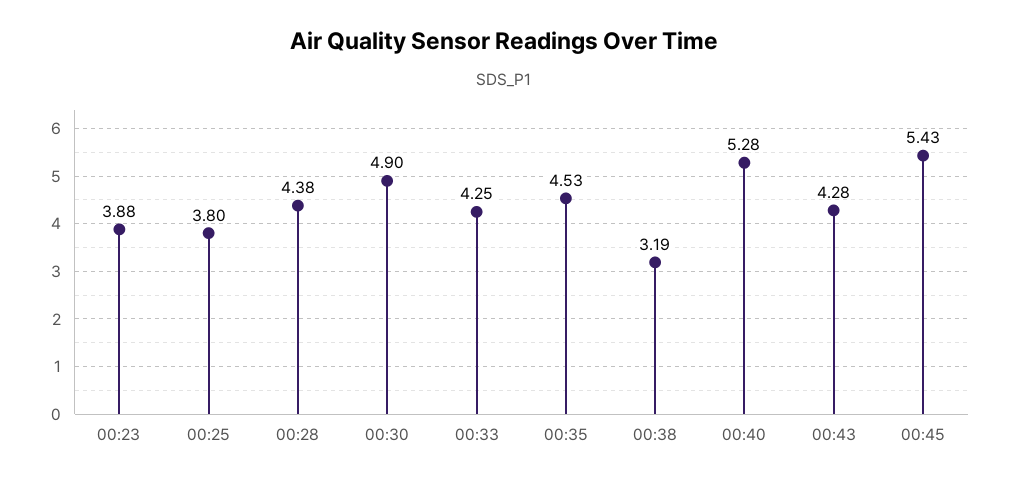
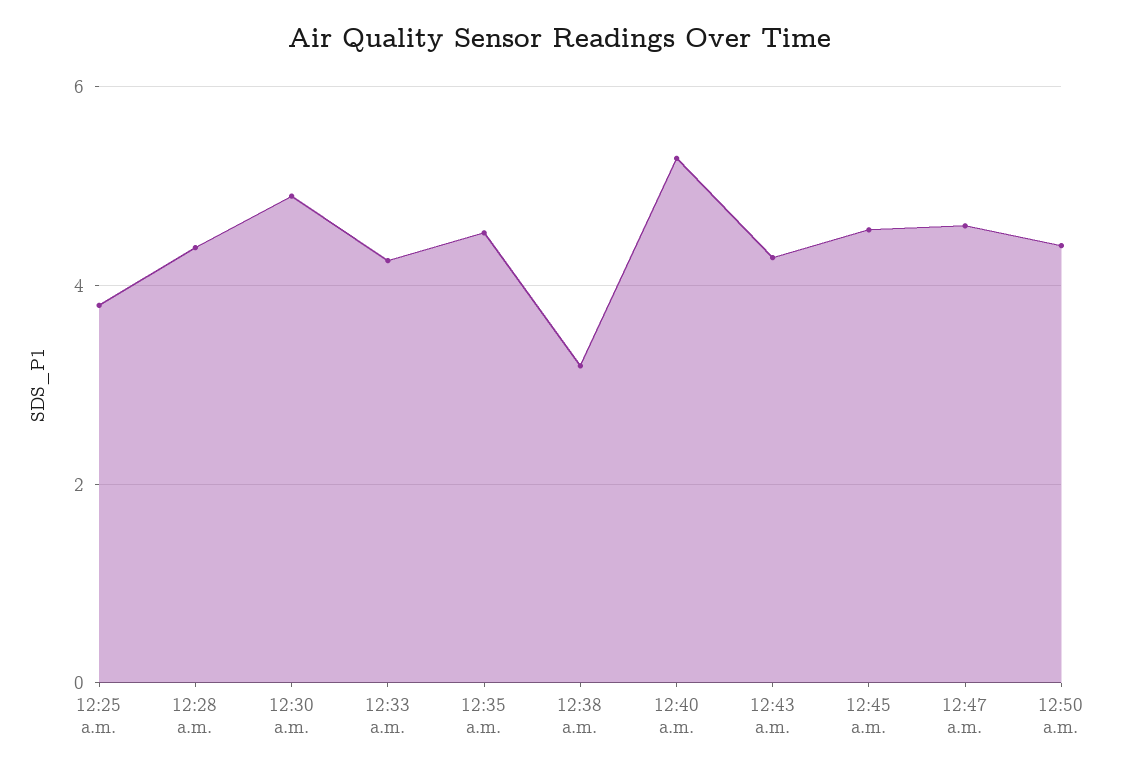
00:23: 3.88 -> none
00:45: 5.43 -> 4.6
12:47 a.m.: none -> 4.6
12:50 a.m.: none -> 4.4

